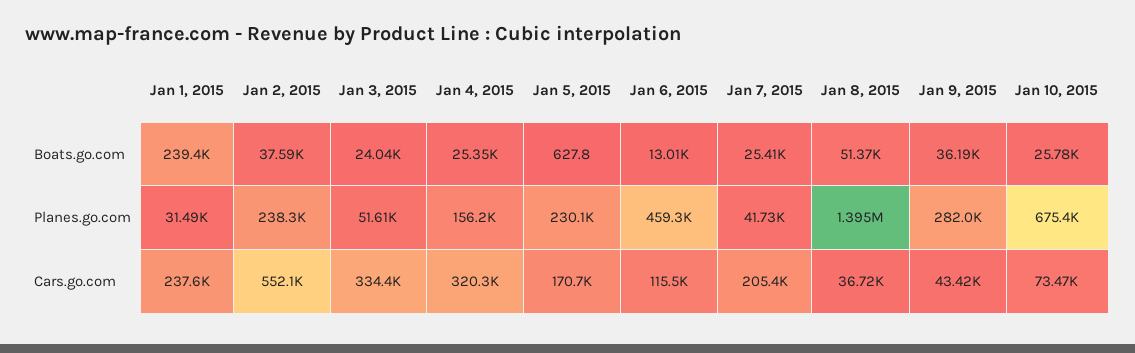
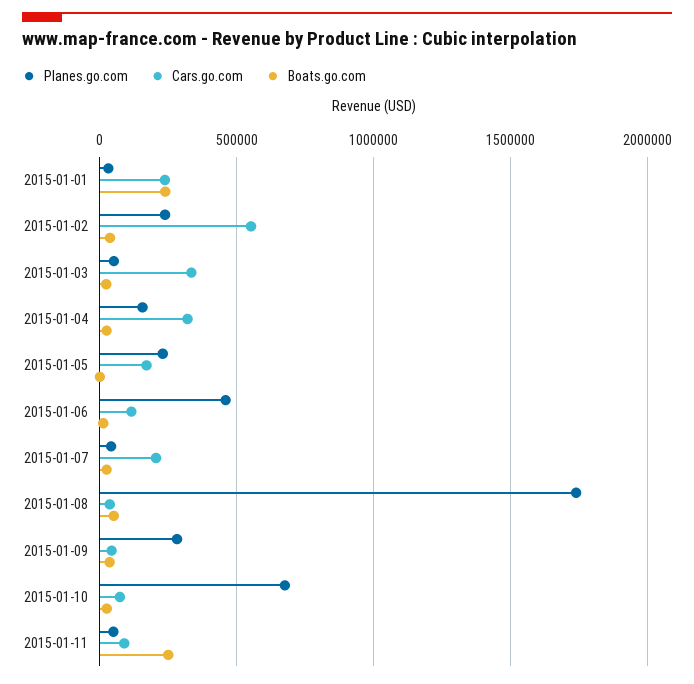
Planes.go.com, Jan 8, 2015: 1395000 -> 1750000
Planes.go.com, 2015-01-11: none -> 50000
Cars.go.com, 2015-01-11: none -> 100000
Boats.go.com, 2015-01-11: none -> 250000

